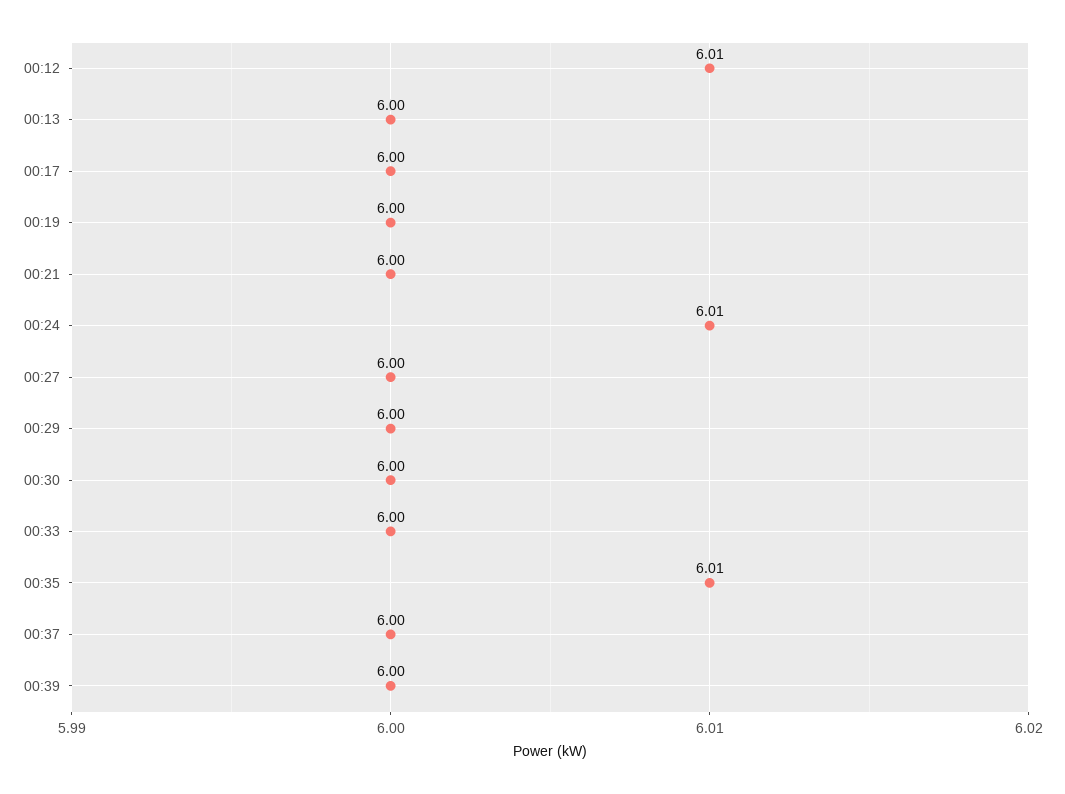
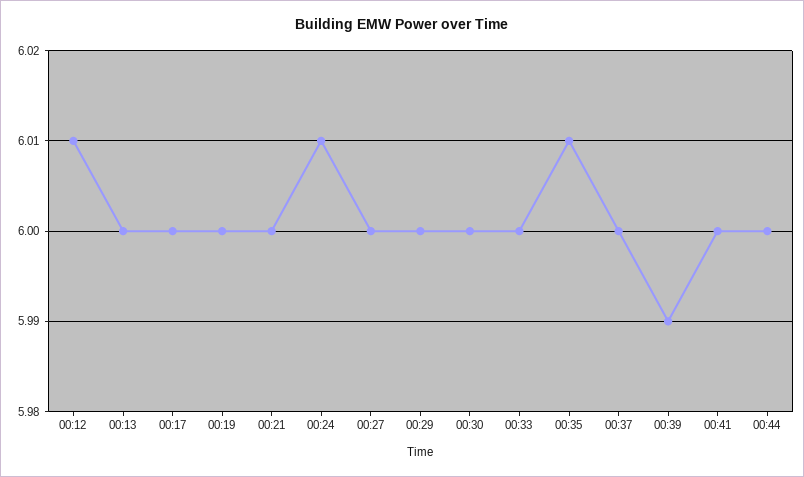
00:39: 6 -> 5.99
00:41: none -> 6
00:44: none -> 6

